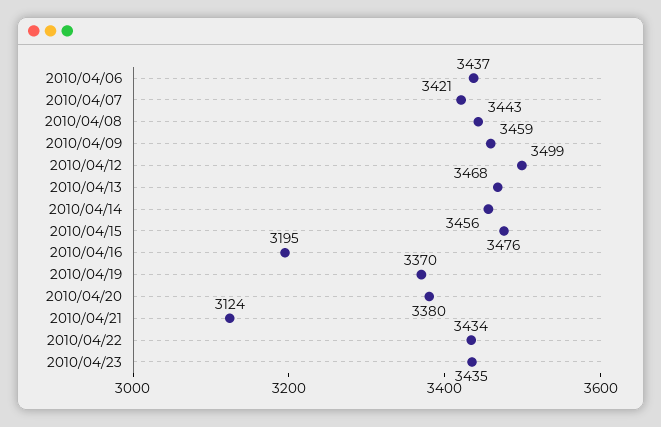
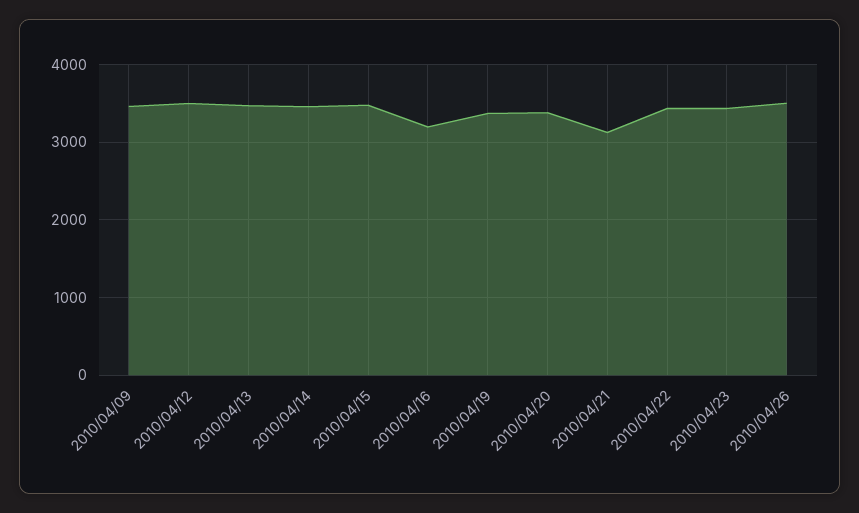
2010/04/06: 3437 -> none
2010/04/07: 3421 -> none
2010/04/08: 3443 -> none
2010/04/26: none -> 3500

